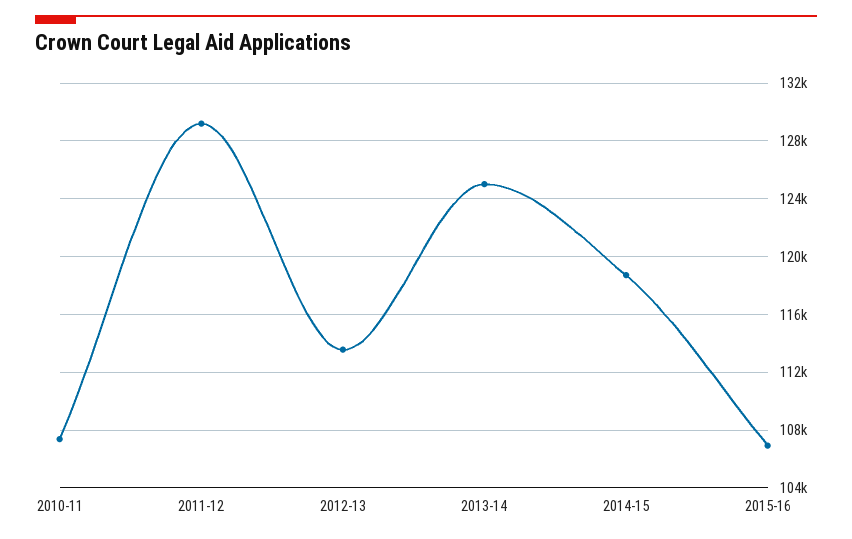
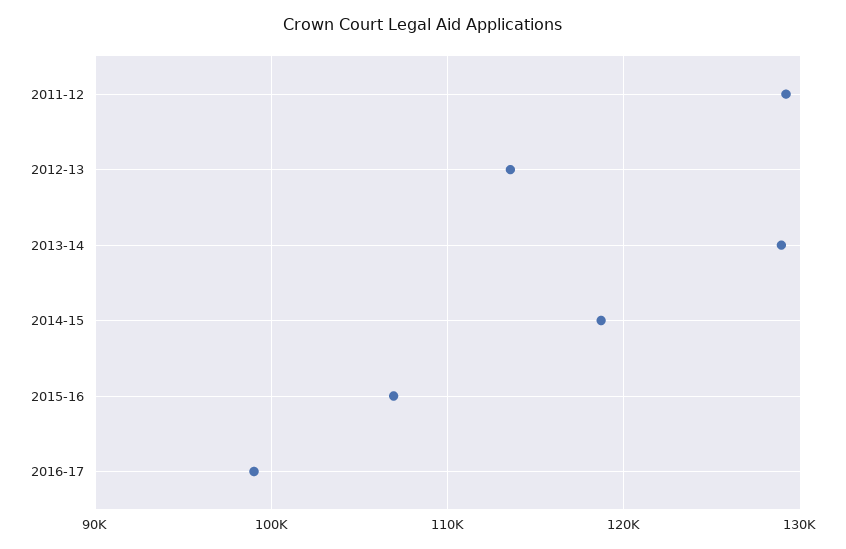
2010-11: 107500 -> none
2013-14: 125000 -> 129000
2016-17: none -> 99000

